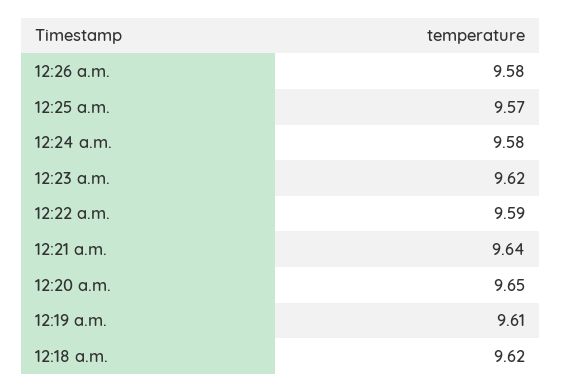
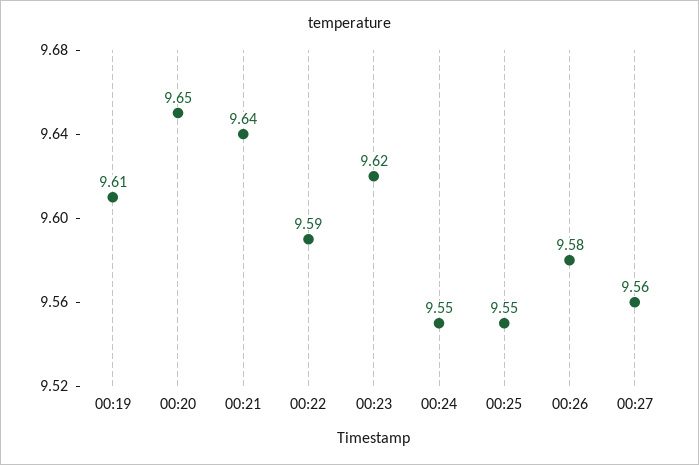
12:25 a.m.: 9.57 -> 9.55
12:24 a.m.: 9.58 -> 9.55
12:18 a.m.: 9.62 -> none
00:27: none -> 9.56

